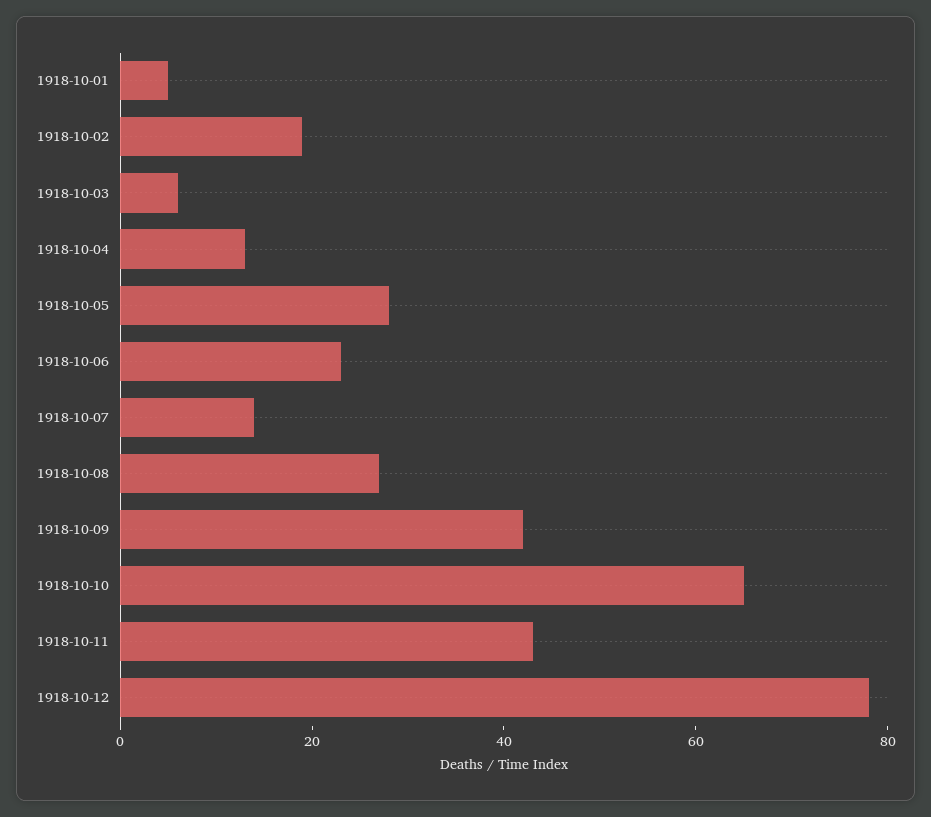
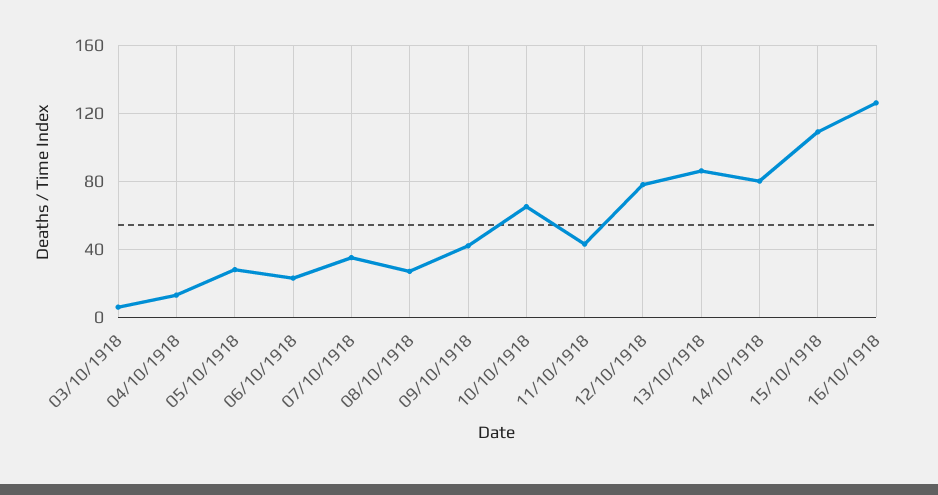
1918-10-01: 5 -> none
1918-10-02: 20 -> none
1918-10-07: 15 -> 35
13/10/1918: none -> 85
14/10/1918: none -> 80
15/10/1918: none -> 110
16/10/1918: none -> 125

